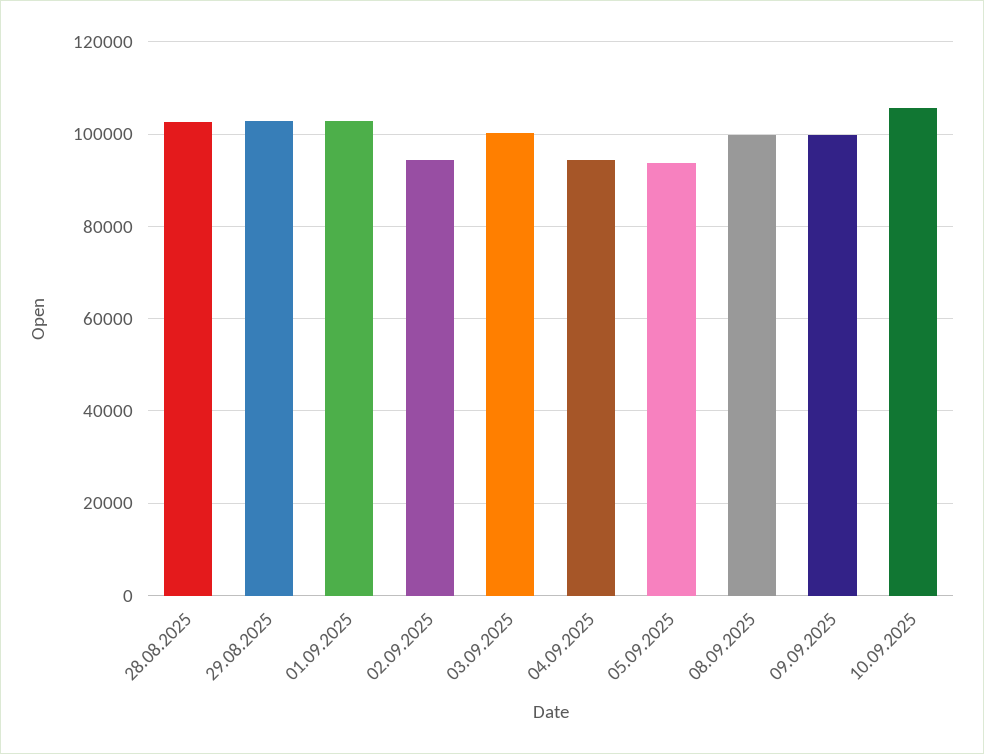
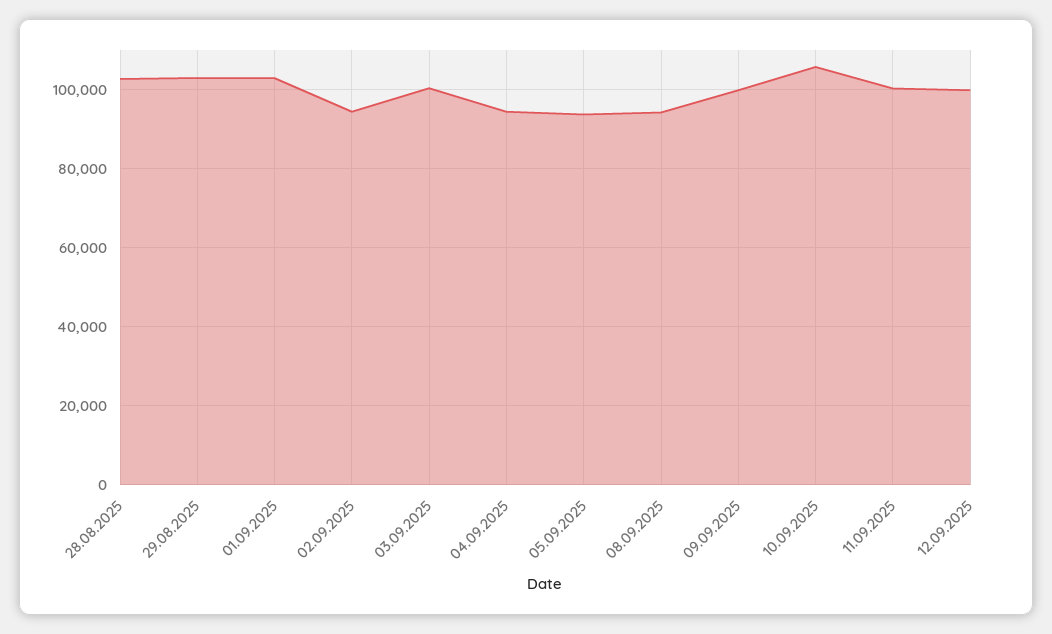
08.09.2025: 100000 -> 94000
11.09.2025: none -> 100000
12.09.2025: none -> 100000

